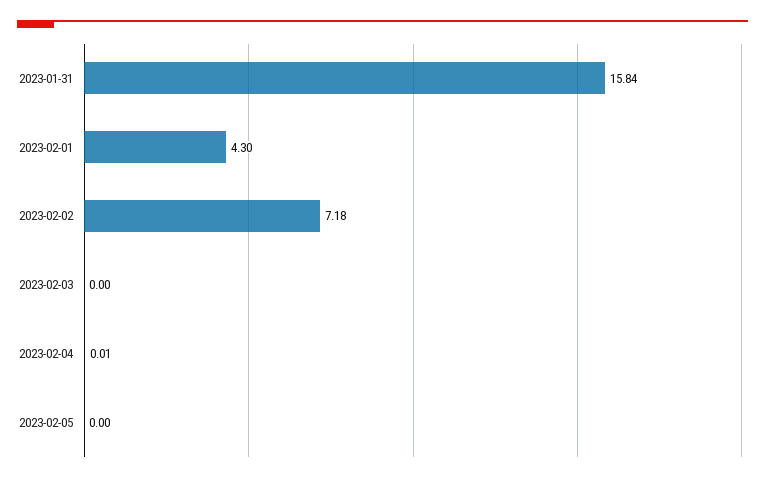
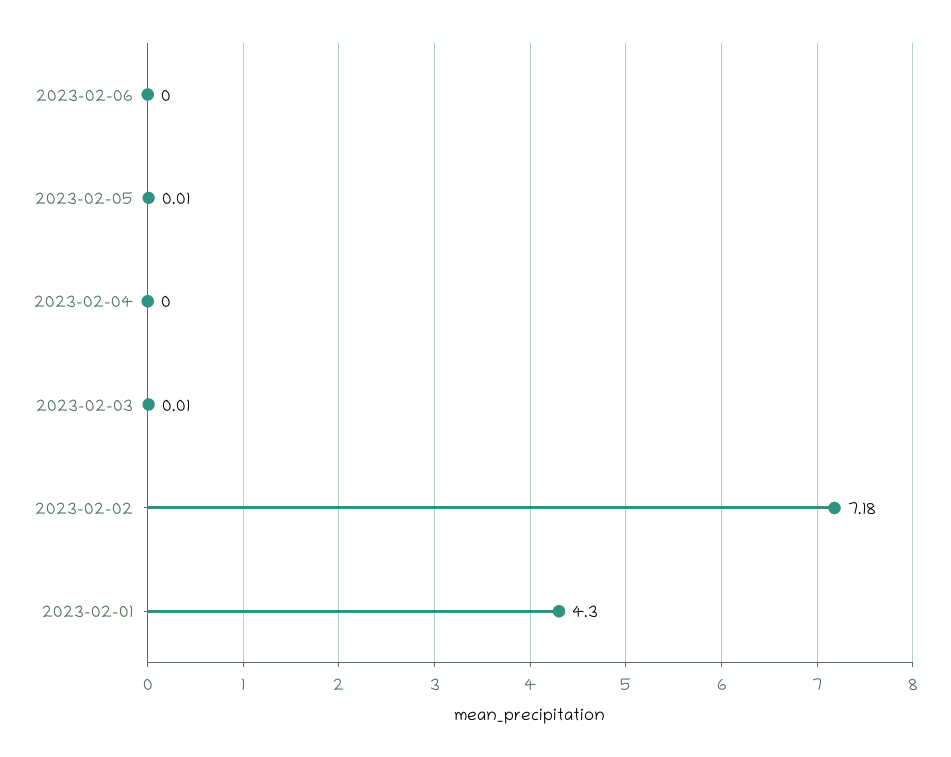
2023-01-31: 15.84 -> none
2023-02-03: 0 -> 0.01
2023-02-04: 0.01 -> 0
2023-02-05: 0 -> 0.01
2023-02-06: none -> 0

